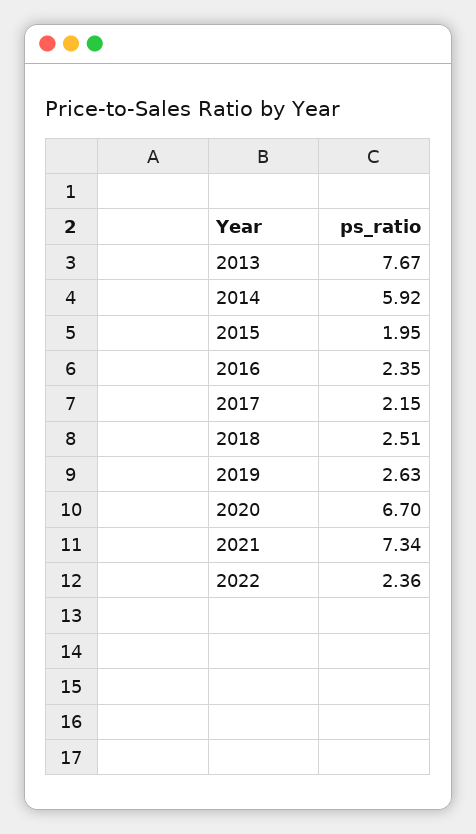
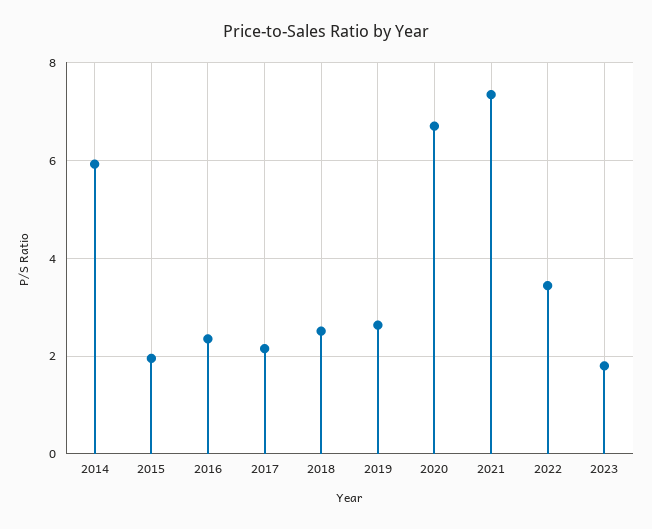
2013: 7.67 -> none
2022: 2.36 -> 3.4
2023: none -> 1.8

